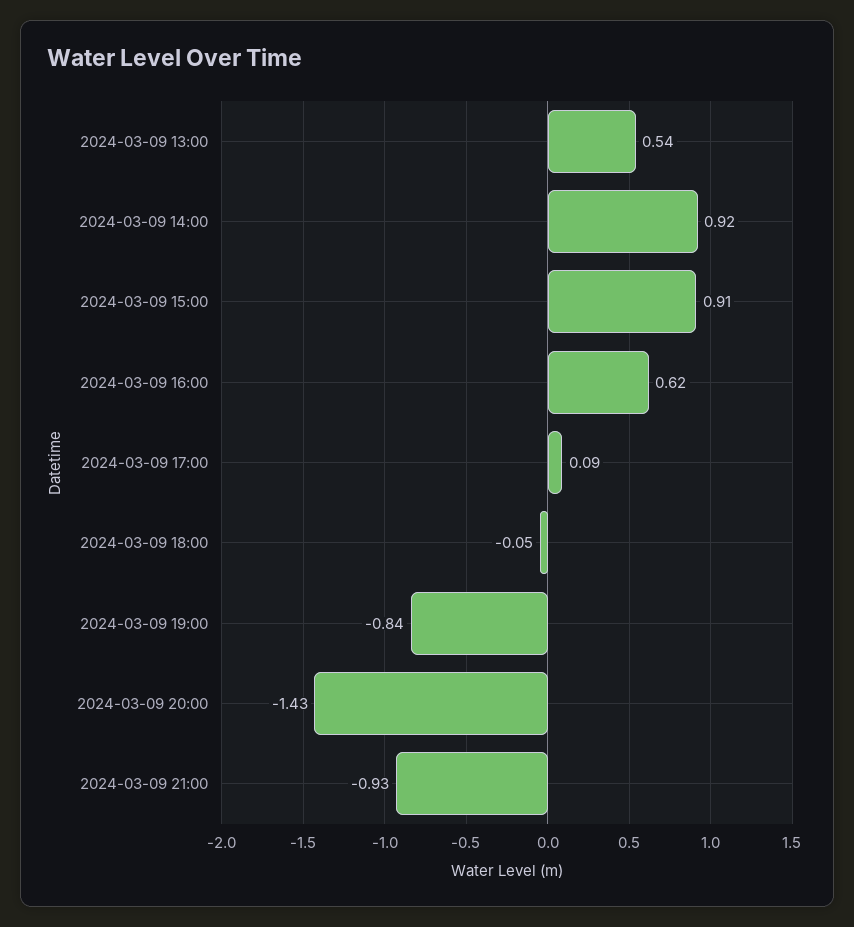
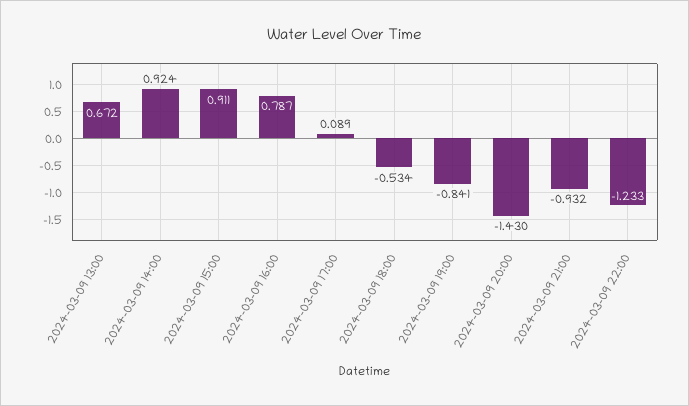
2024-03-09 13:00: 0.54 -> 0.672
2024-03-09 16:00: 0.62 -> 0.787
2024-03-09 18:00: -0.05 -> -0.534
2024-03-09 22:00: none -> -1.233

